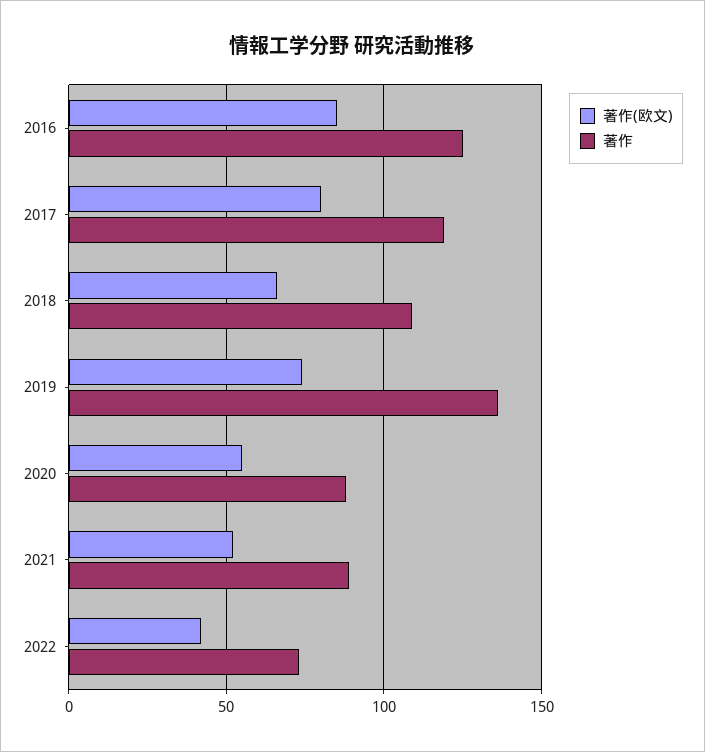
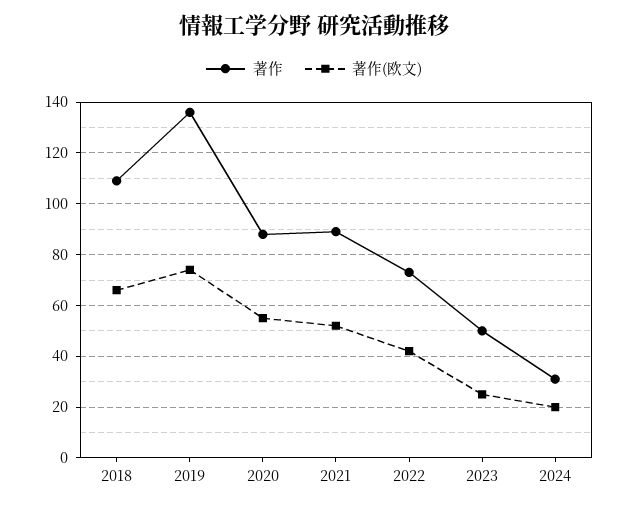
著作(欧文), 2016: 85 -> none
著作, 2016: 125 -> none
著作(欧文), 2017: 80 -> none
著作, 2017: 120 -> none
著作, 2023: none -> 50
著作(欧文), 2023: none -> 25
著作, 2024: none -> 30
著作(欧文), 2024: none -> 20

